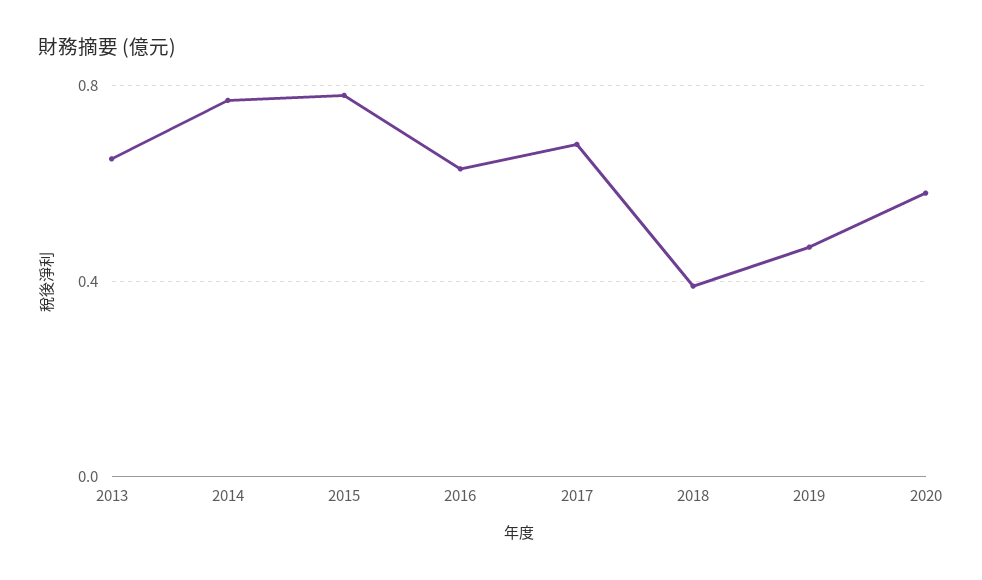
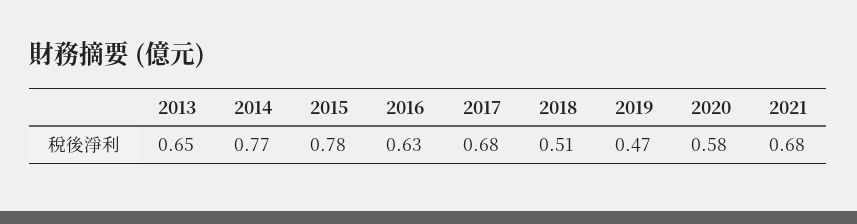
2018: 0.4 -> 0.51
2021: none -> 0.68

